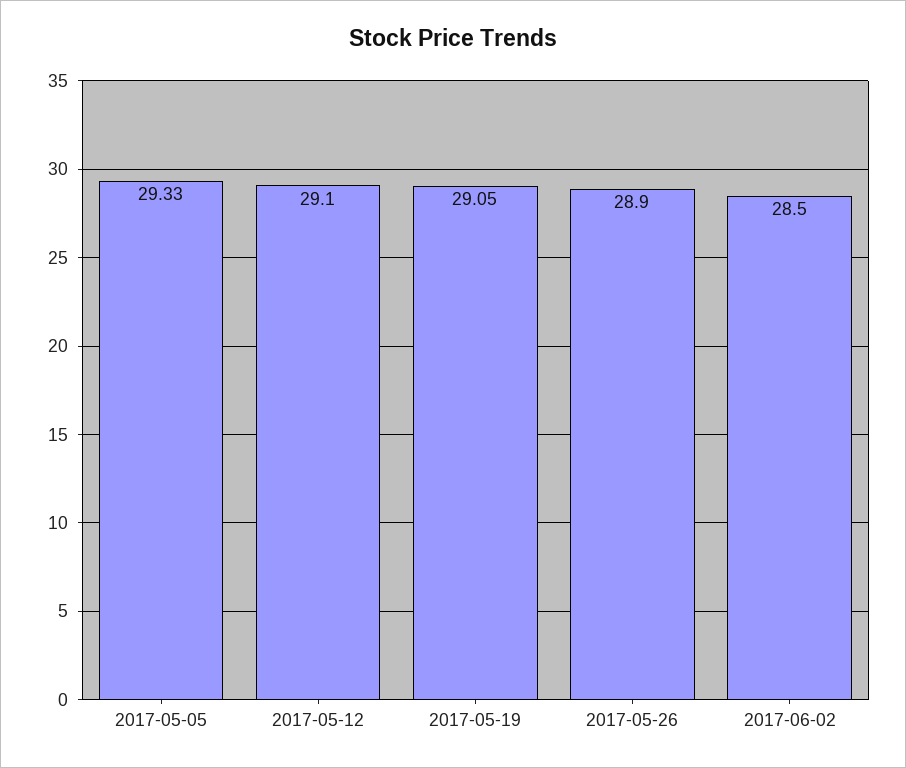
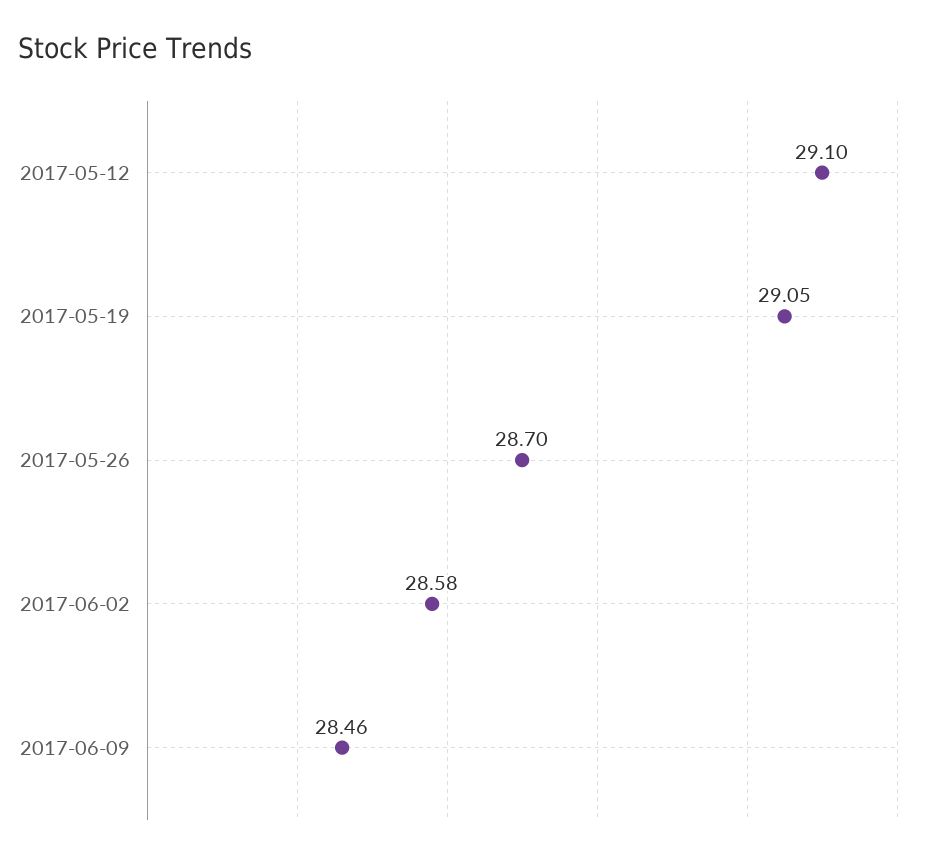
2017-05-05: 29.33 -> none
2017-05-26: 28.9 -> 28.7
2017-06-02: 28.5 -> 28.58
2017-06-09: none -> 28.46

